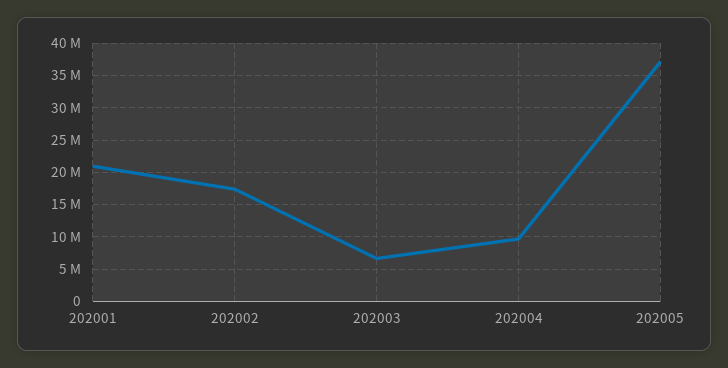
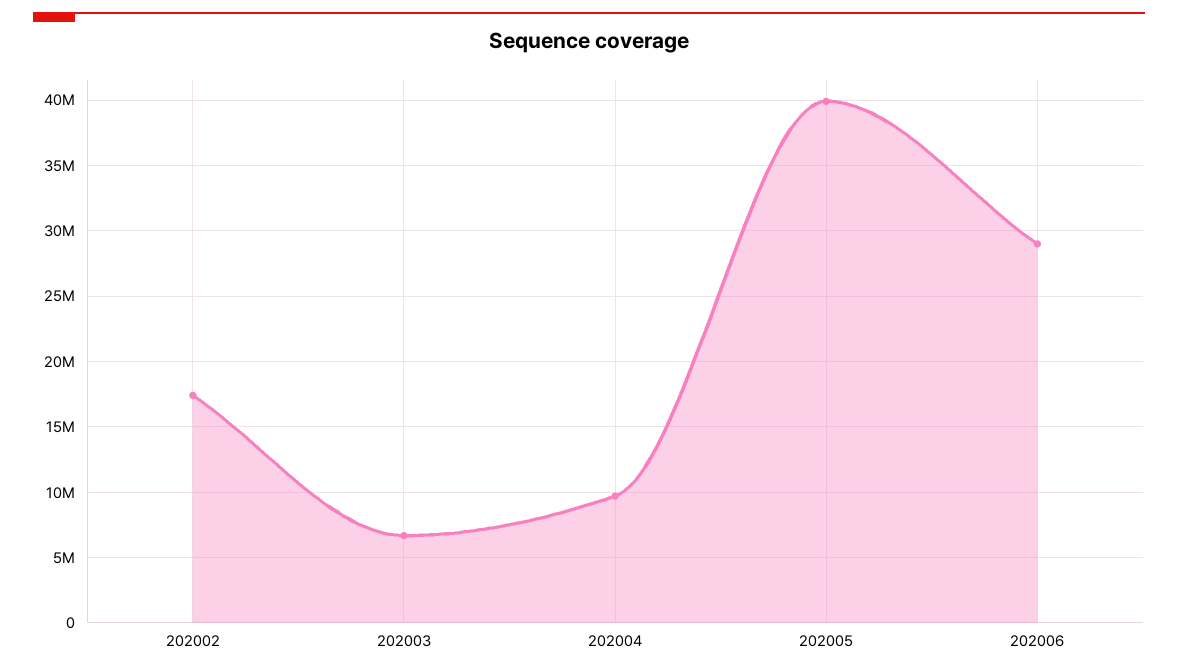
202001: 21000000 -> none
202005: 37000000 -> 40000000
202006: none -> 29000000

